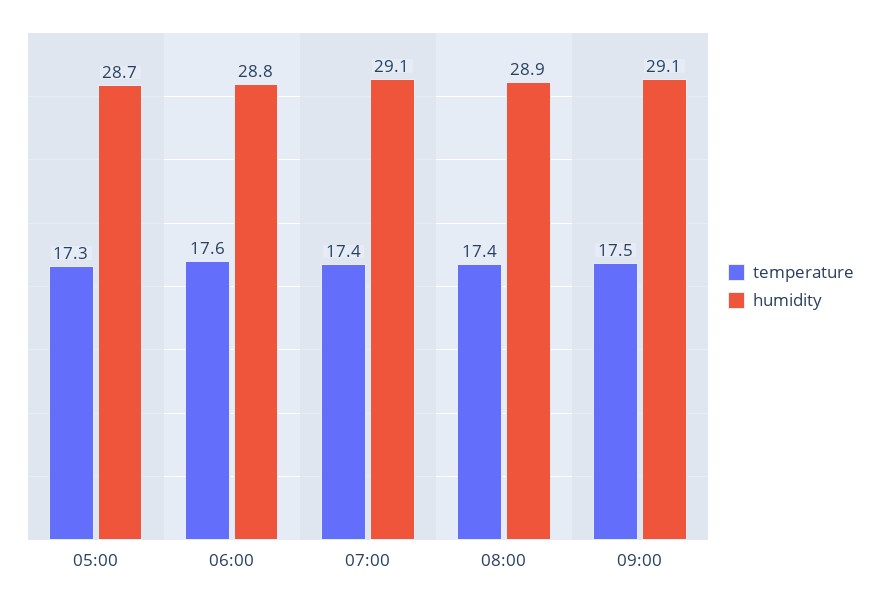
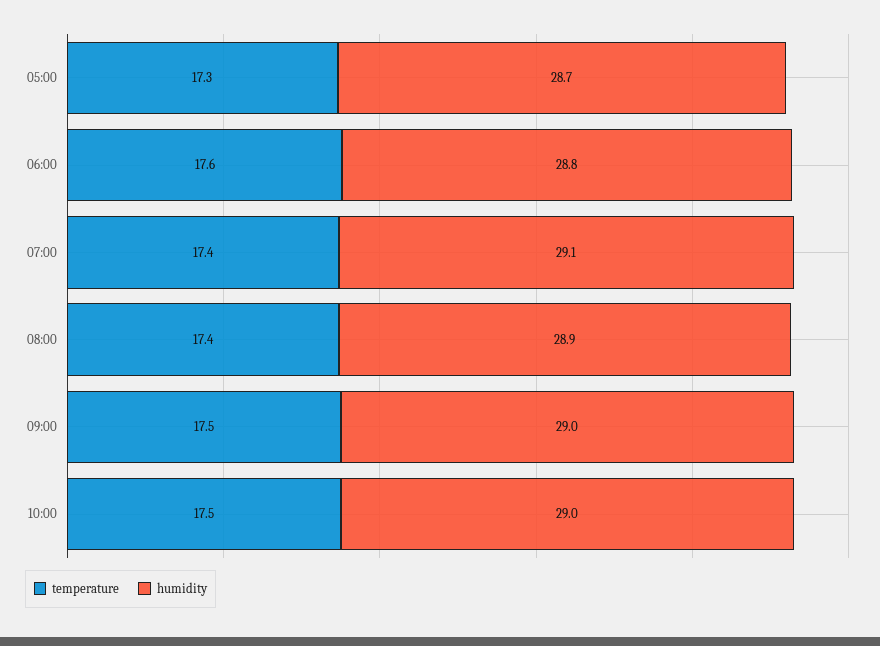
humidity, 09:00: 29.1 -> 29
temperature, 10:00: none -> 17.5
humidity, 10:00: none -> 29

